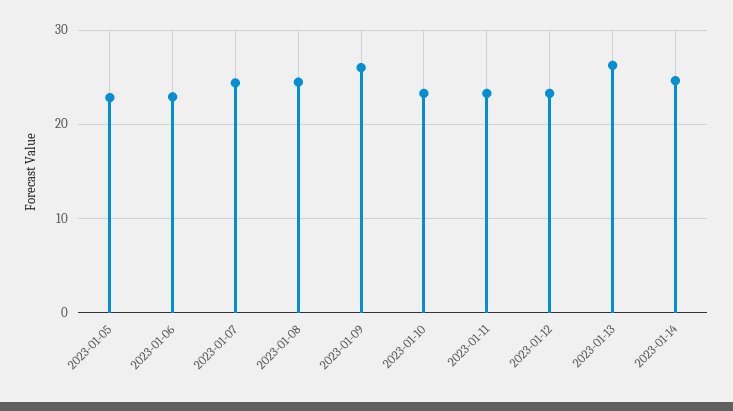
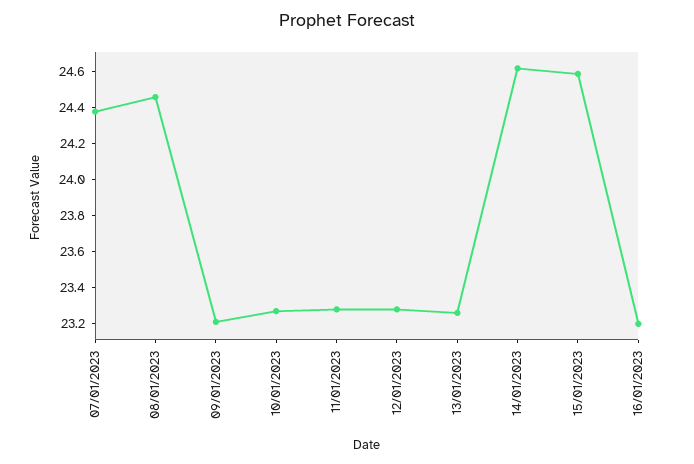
2023-01-05: 23 -> none
2023-01-06: 23 -> none
2023-01-09: 26 -> 23.2
2023-01-13: 26 -> 23.25
15/01/2023: none -> 24.6
16/01/2023: none -> 23.2

